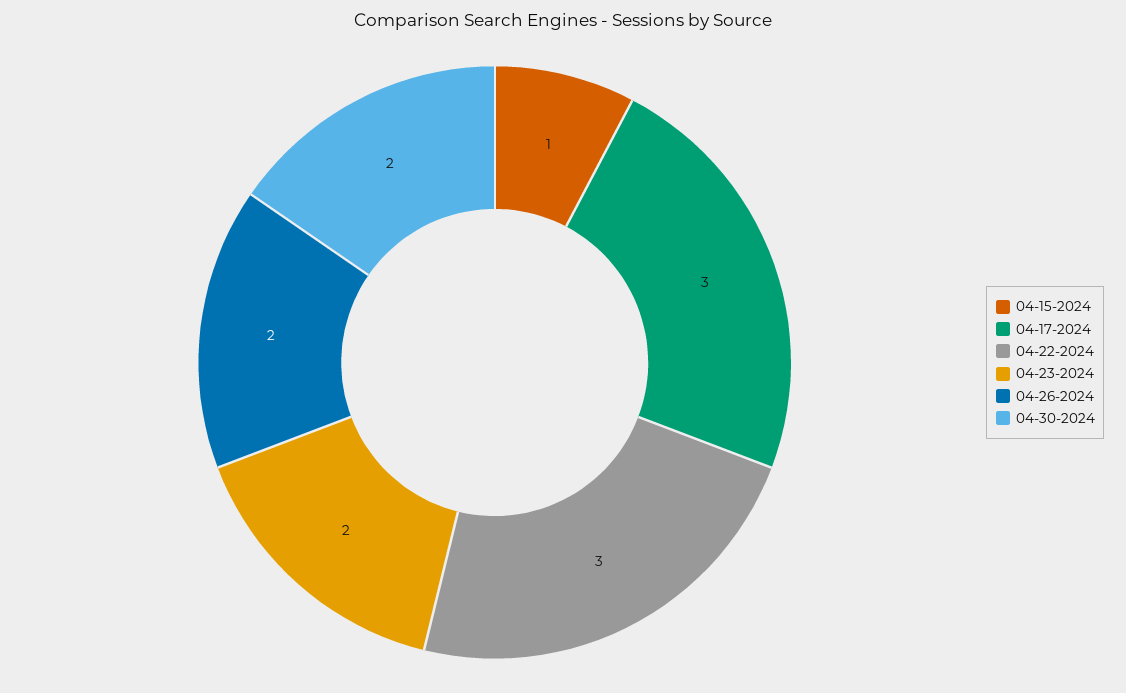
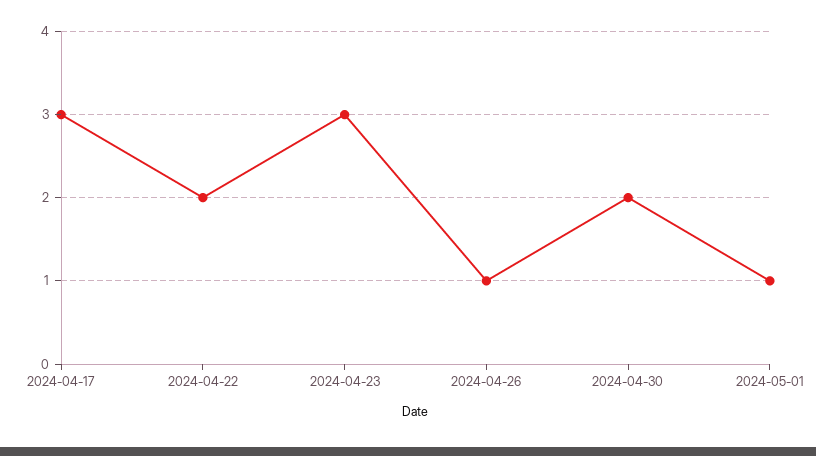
04-15-2024: 1 -> none
04-22-2024: 3 -> 2
04-23-2024: 2 -> 3
04-26-2024: 2 -> 1
2024-05-01: none -> 1

